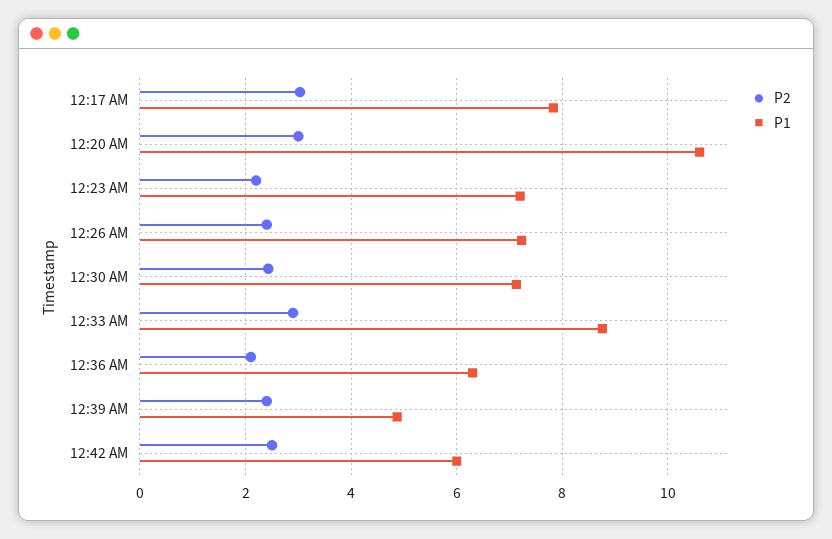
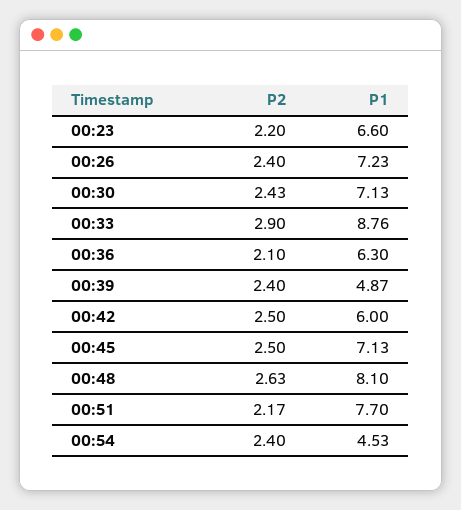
P2, 12:17 AM: 3 -> none
P1, 12:17 AM: 7.8 -> none
P2, 12:20 AM: 3 -> none
P1, 12:20 AM: 10.6 -> none
P1, 12:23 AM: 7.2 -> 6.6
P2, 00:45: none -> 2.5
P1, 00:45: none -> 7.13
P2, 00:48: none -> 2.63
P1, 00:48: none -> 8.1
P2, 00:51: none -> 2.17
P1, 00:51: none -> 7.7
P2, 00:54: none -> 2.4
P1, 00:54: none -> 4.53

